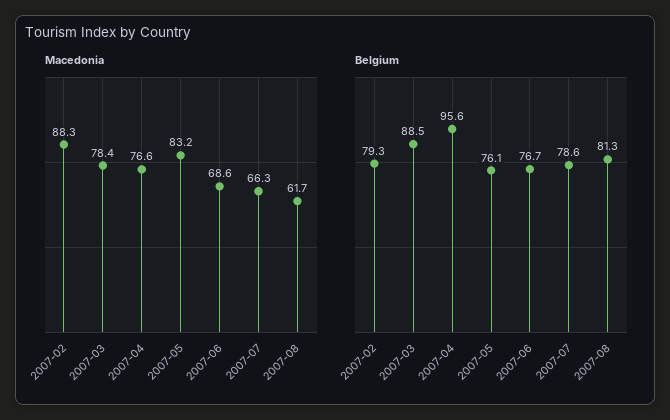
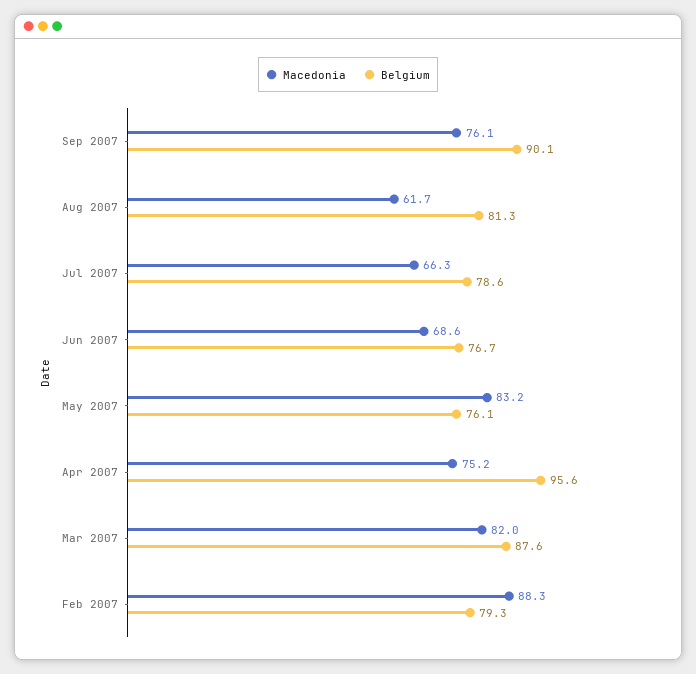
Macedonia, 2007-03: 78.4 -> 82
Macedonia, 2007-04: 76.6 -> 75.2
Belgium, 2007-03: 88.5 -> 87.6
Macedonia, Sep 2007: none -> 76.1
Belgium, Sep 2007: none -> 90.1

